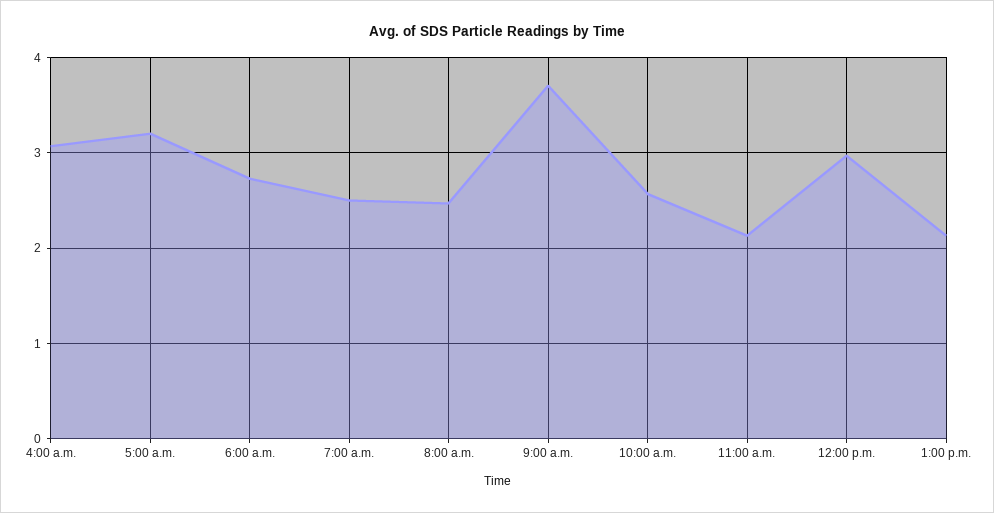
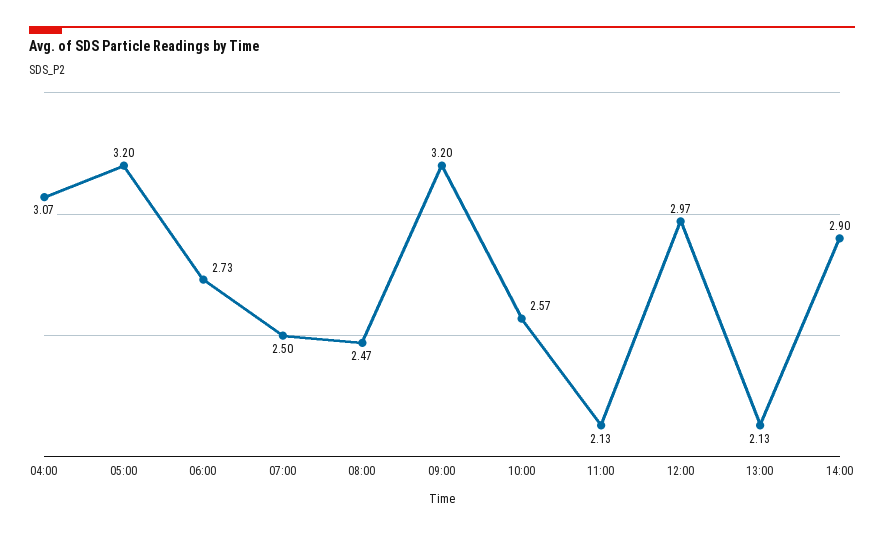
9:00 a.m.: 3.7 -> 3.2
14:00: none -> 2.9

